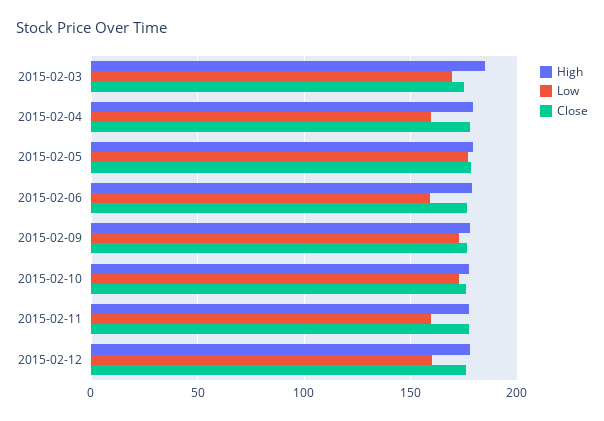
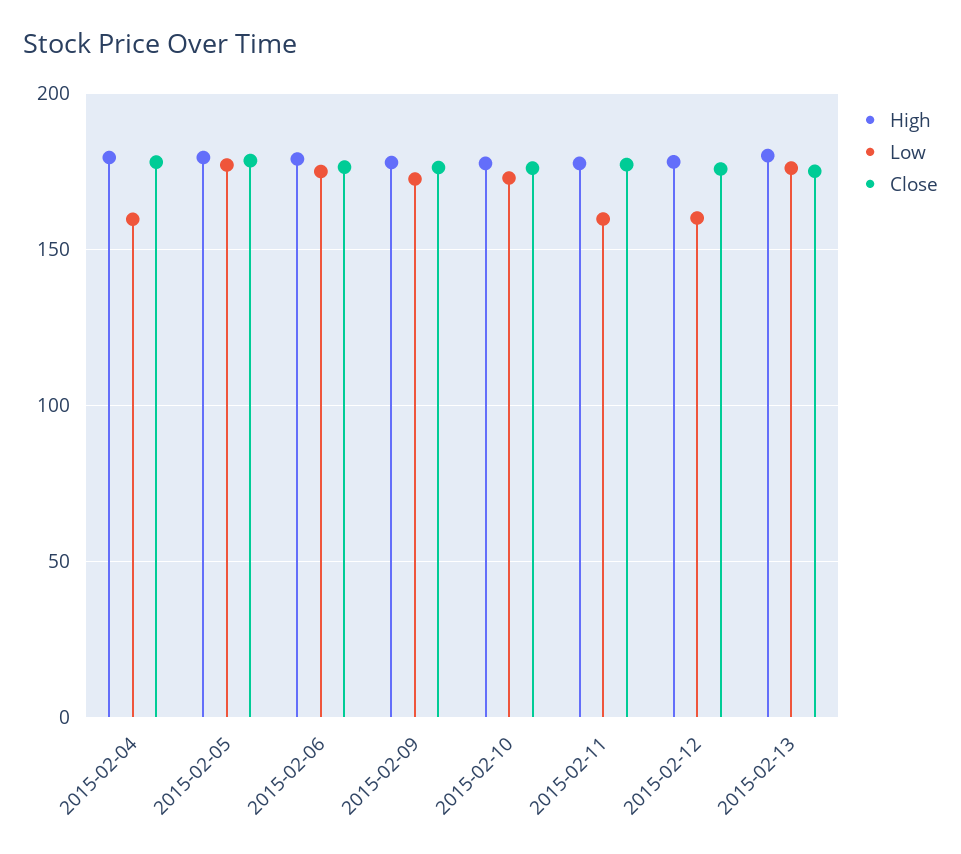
High, 2015-02-03: 185 -> none
Low, 2015-02-03: 170 -> none
Close, 2015-02-03: 175 -> none
Low, 2015-02-06: 160 -> 175
High, 2015-02-13: none -> 180
Low, 2015-02-13: none -> 175
Close, 2015-02-13: none -> 175

